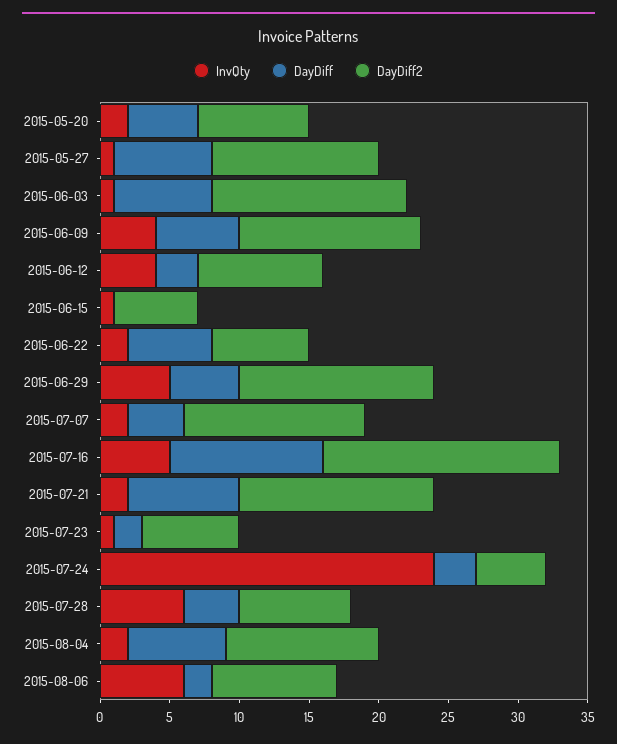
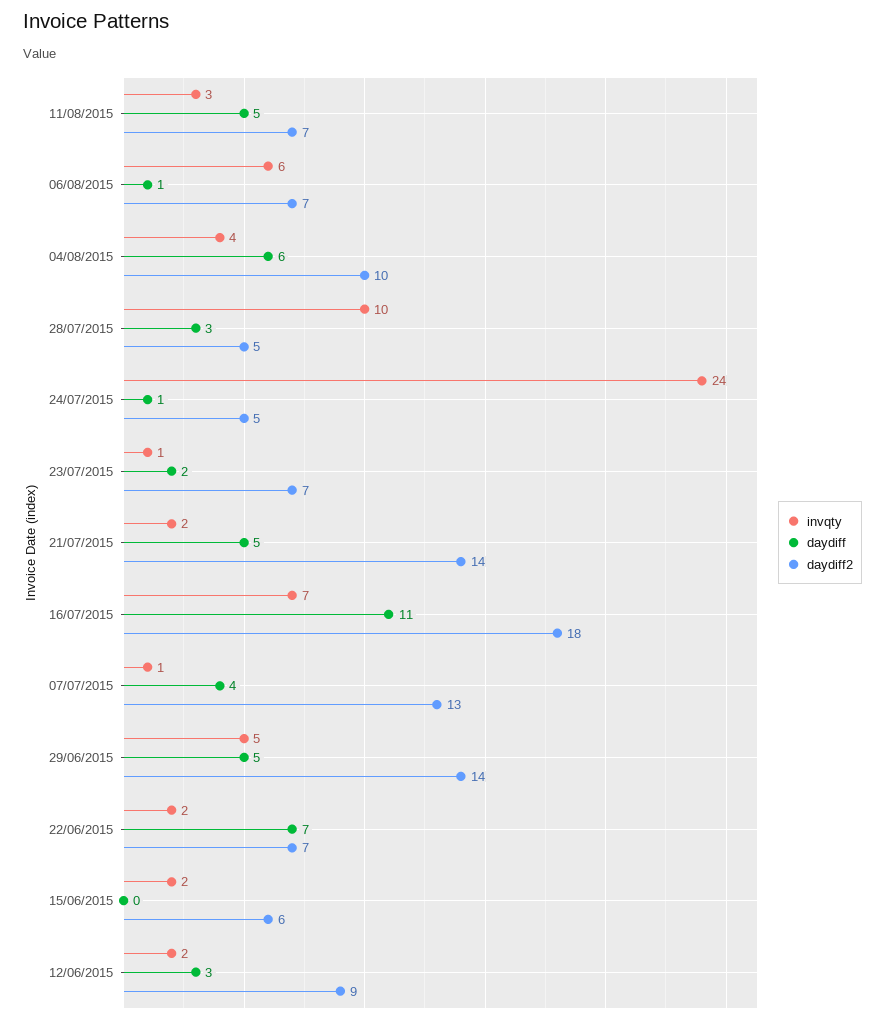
InvQty, 2015-05-20: 2 -> none
DayDiff, 2015-05-20: 5 -> none
DayDiff2, 2015-05-20: 8 -> none
InvQty, 2015-05-27: 1 -> none
DayDiff, 2015-05-27: 7 -> none
DayDiff2, 2015-05-27: 12 -> none
InvQty, 2015-06-03: 1 -> none
DayDiff, 2015-06-03: 7 -> none
DayDiff2, 2015-06-03: 14 -> none
InvQty, 2015-06-09: 4 -> none
DayDiff, 2015-06-09: 6 -> none
DayDiff2, 2015-06-09: 13 -> none
InvQty, 2015-06-12: 4 -> 2
InvQty, 2015-06-15: 1 -> 2
DayDiff, 2015-06-22: 6 -> 7
InvQty, 2015-07-07: 2 -> 1
InvQty, 2015-07-16: 5 -> 7
DayDiff2, 2015-07-16: 17 -> 18
DayDiff, 2015-07-21: 8 -> 5
DayDiff, 2015-07-24: 3 -> 1
InvQty, 2015-07-28: 6 -> 10
DayDiff, 2015-07-28: 4 -> 3
DayDiff2, 2015-07-28: 8 -> 5
InvQty, 2015-08-04: 2 -> 4
DayDiff, 2015-08-04: 7 -> 6
DayDiff2, 2015-08-04: 11 -> 10
DayDiff, 2015-08-06: 2 -> 1
DayDiff2, 2015-08-06: 9 -> 7
InvQty, 11/08/2015: none -> 3
DayDiff, 11/08/2015: none -> 5
DayDiff2, 11/08/2015: none -> 7

